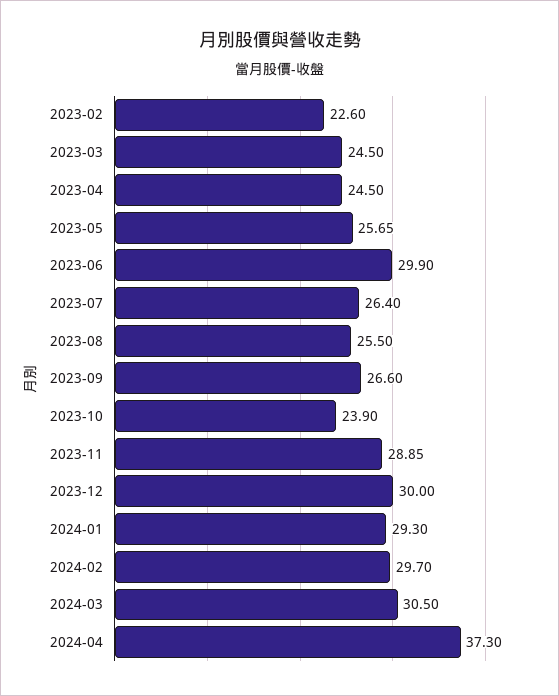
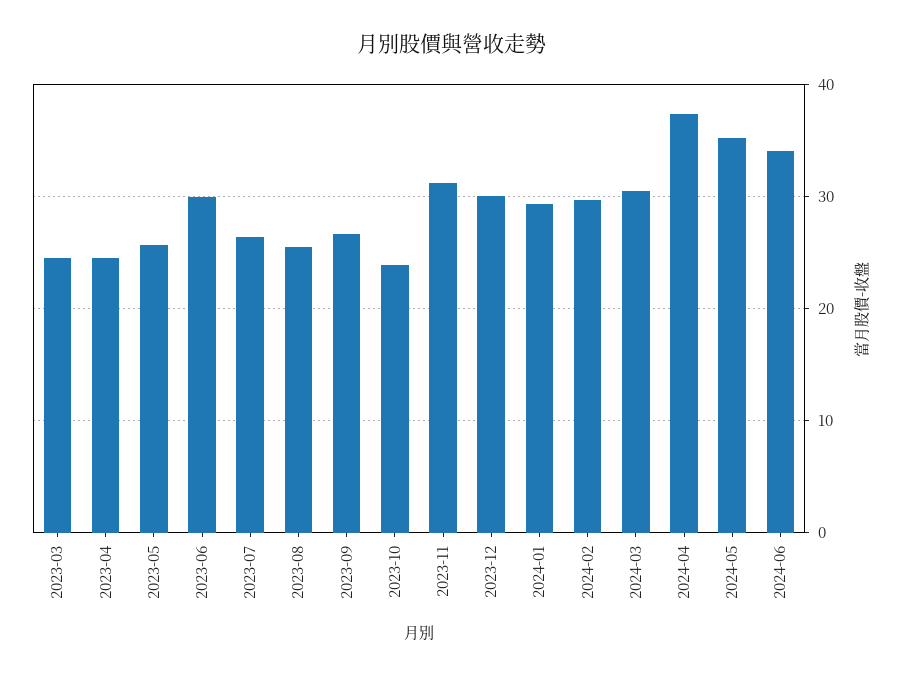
2023-02: 22.6 -> none
2023-11: 28.85 -> 31
2024-05: none -> 35
2024-06: none -> 34

